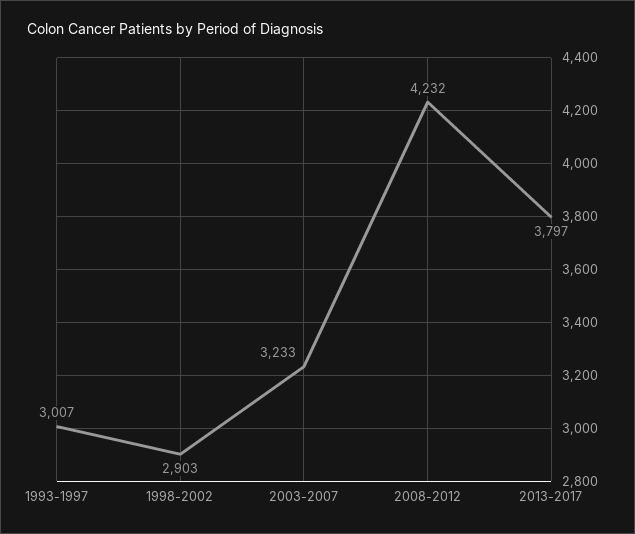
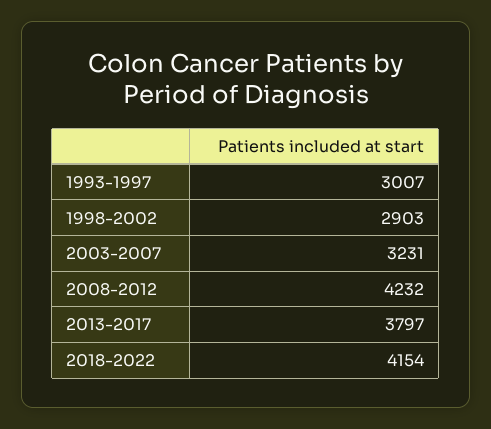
2003-2007: 3233 -> 3231
2018-2022: none -> 4154

